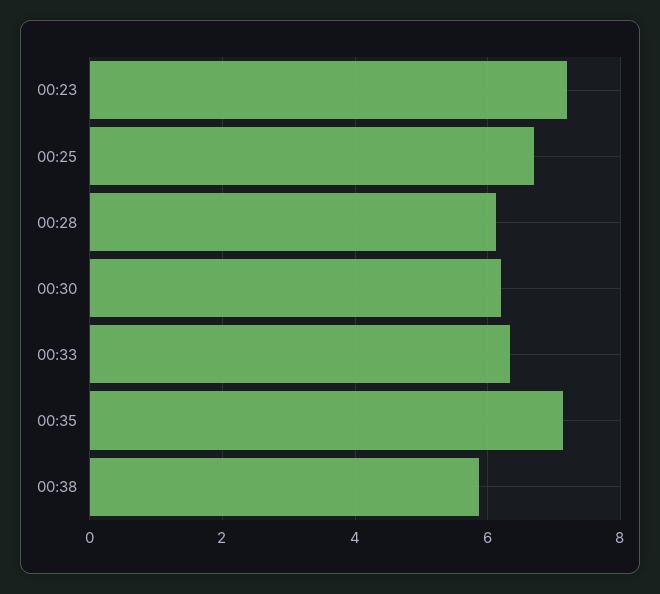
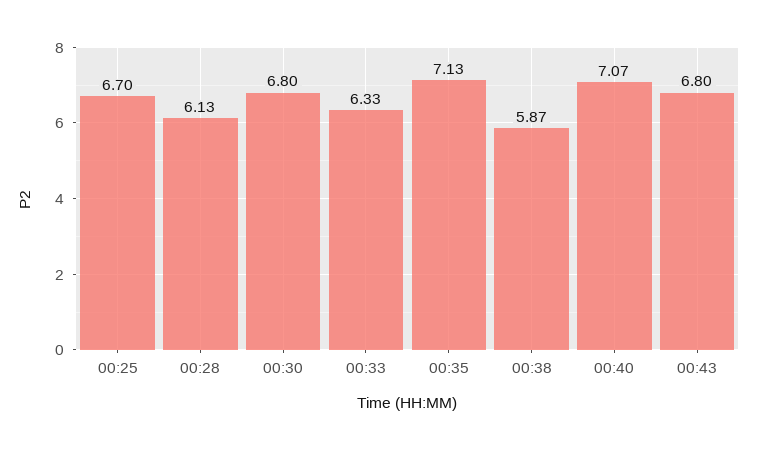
00:23: 7.2 -> none
00:30: 6.2 -> 6.8
00:40: none -> 7.07
00:43: none -> 6.8

